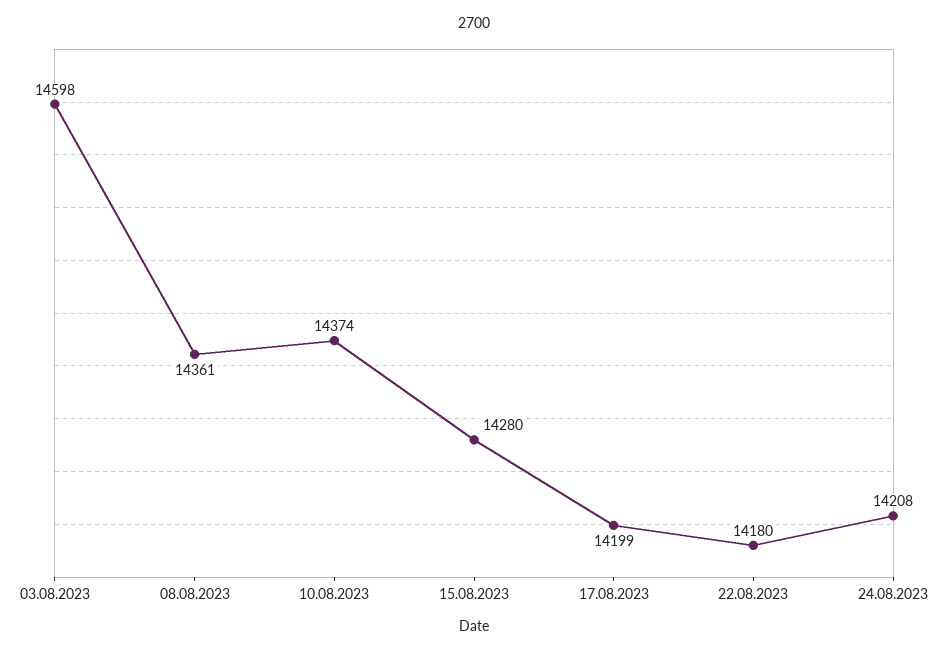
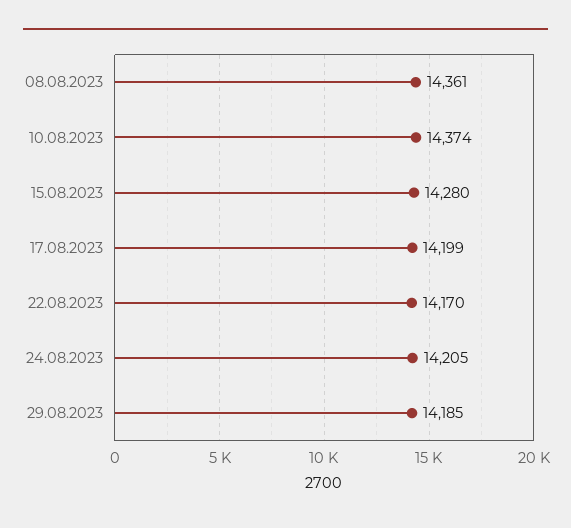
03.08.2023: 14598 -> none
22.08.2023: 14180 -> 14170
24.08.2023: 14208 -> 14205
29.08.2023: none -> 14185

